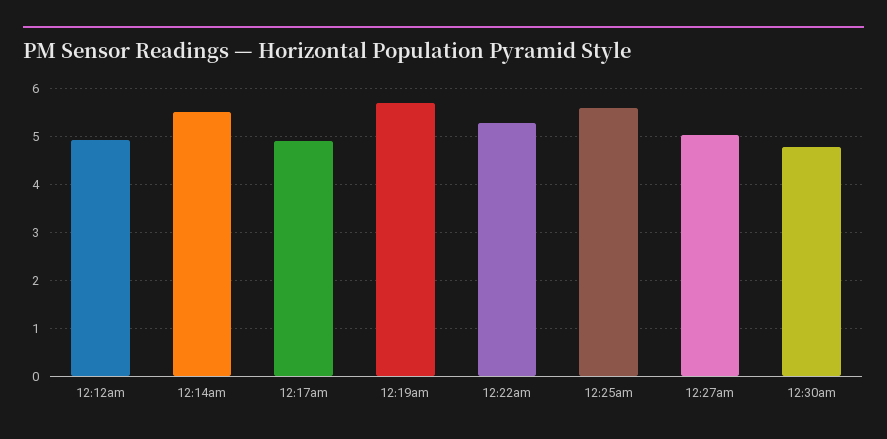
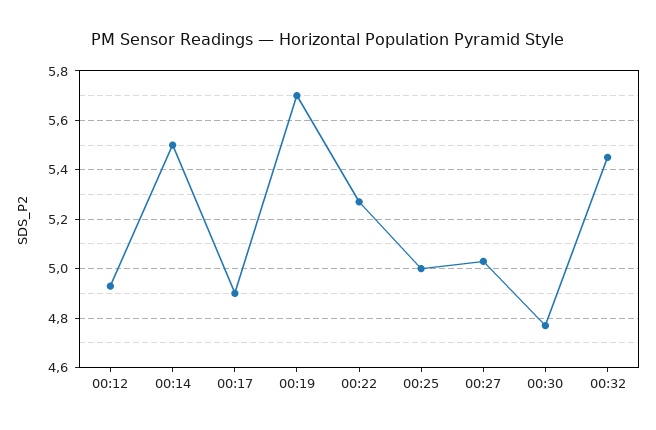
12:25am: 5.6 -> 5
00:32: none -> 5.45

